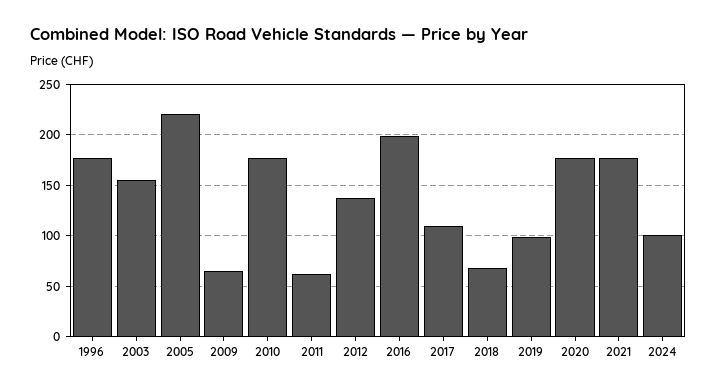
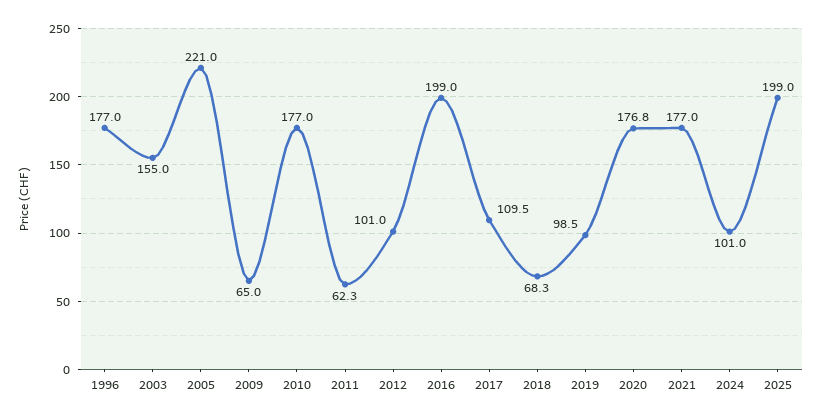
2012: 140 -> 101
2025: none -> 199

